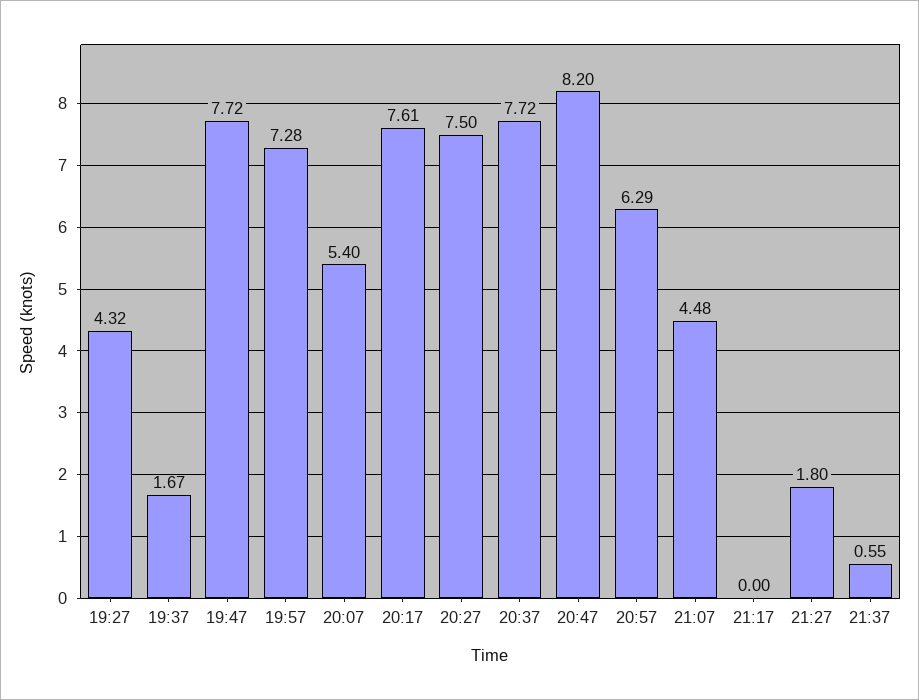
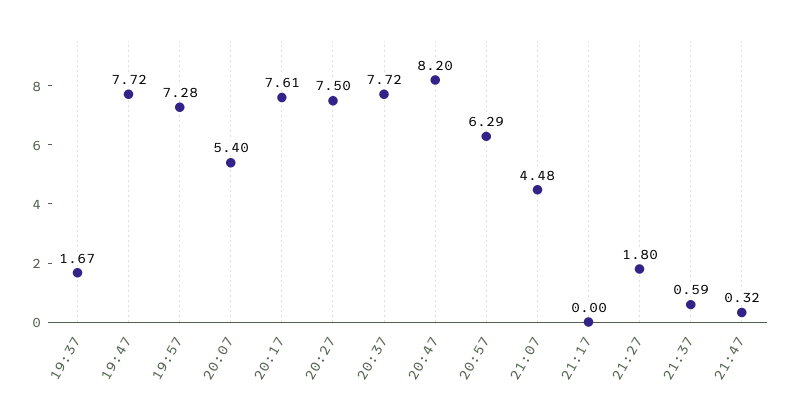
19:27: 4.32 -> none
21:37: 0.55 -> 0.59
21:47: none -> 0.32

